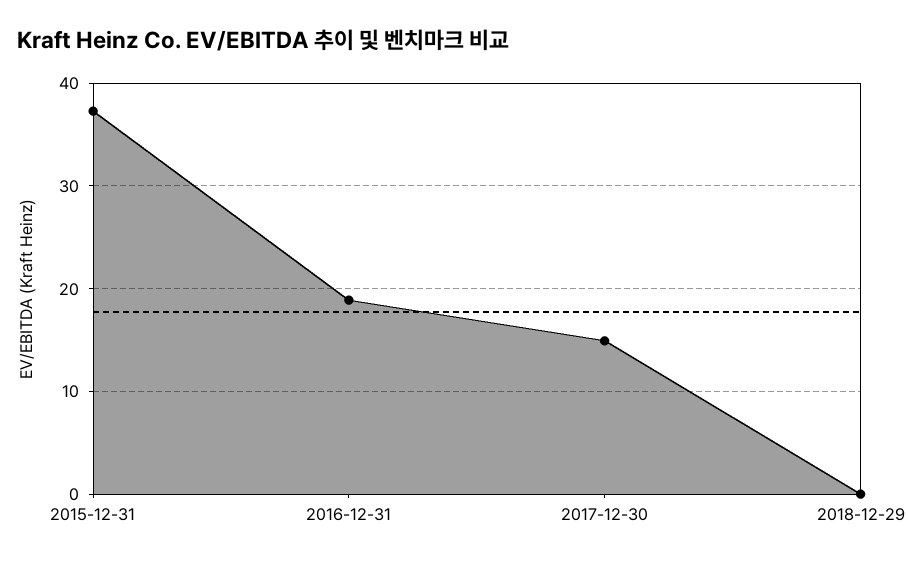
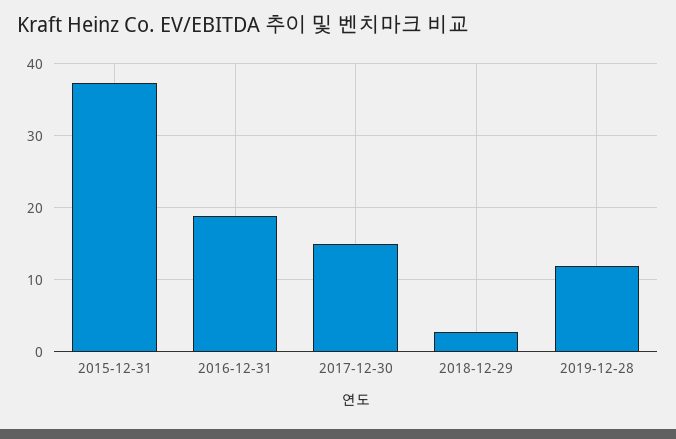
2018-12-29: 0 -> 3
2019-12-28: none -> 12

